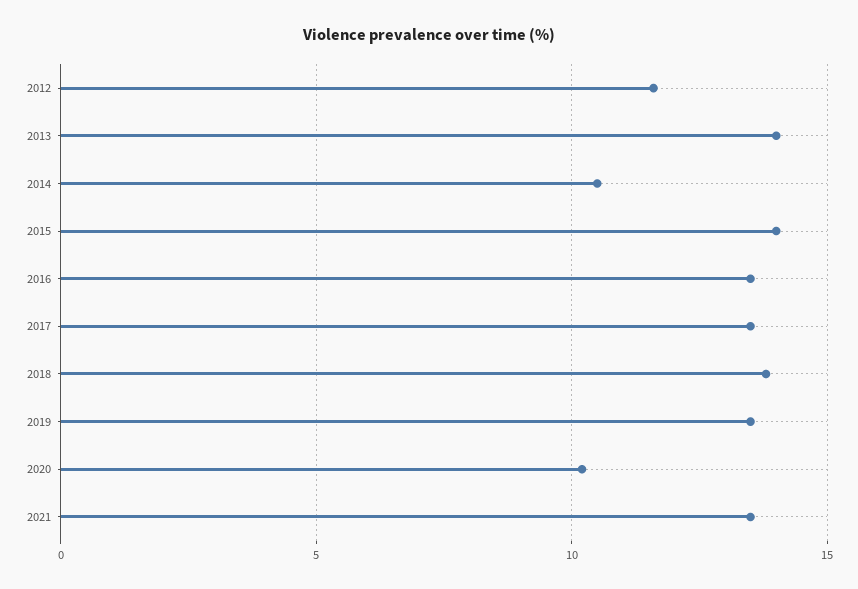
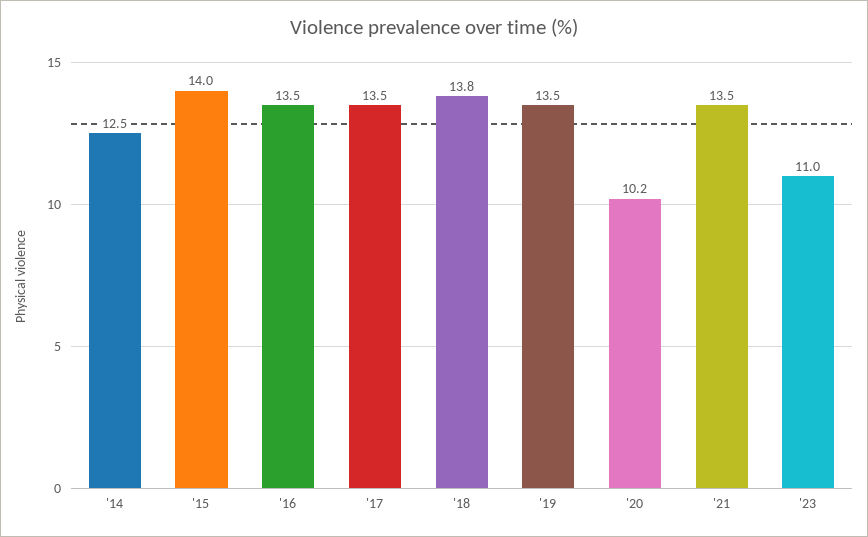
2012: 11.5 -> none
2013: 14 -> none
2014: 10.5 -> 12.5
'23: none -> 11

